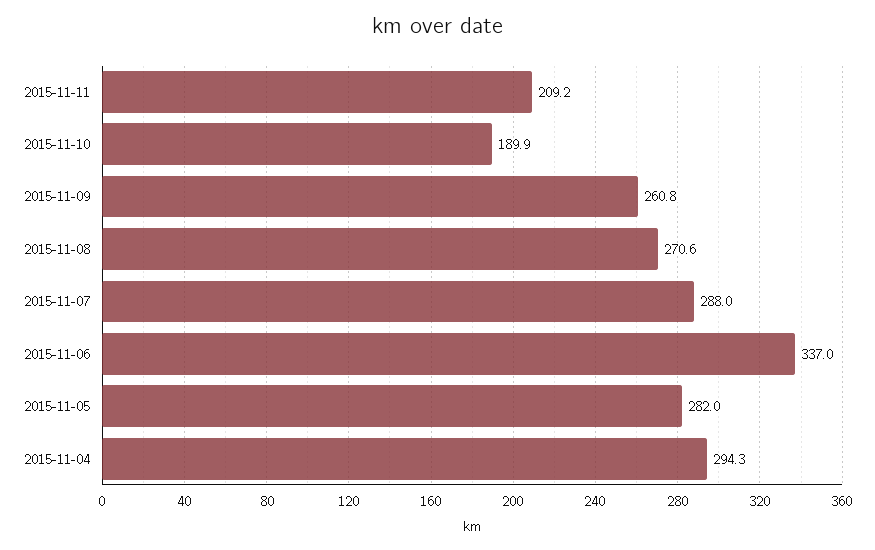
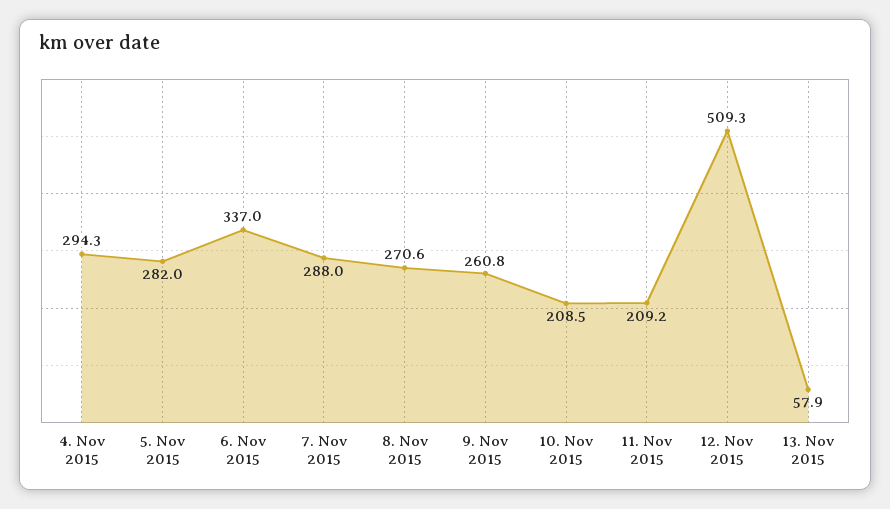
2015-11-10: 189.9 -> 208.5
12. Nov 2015: none -> 509.3
13. Nov 2015: none -> 57.9

